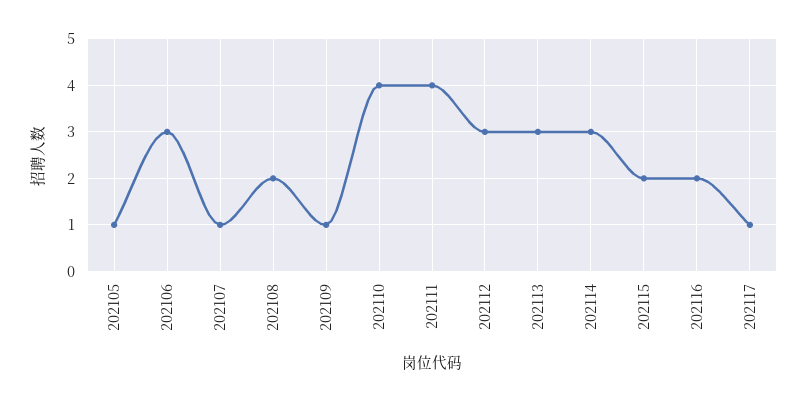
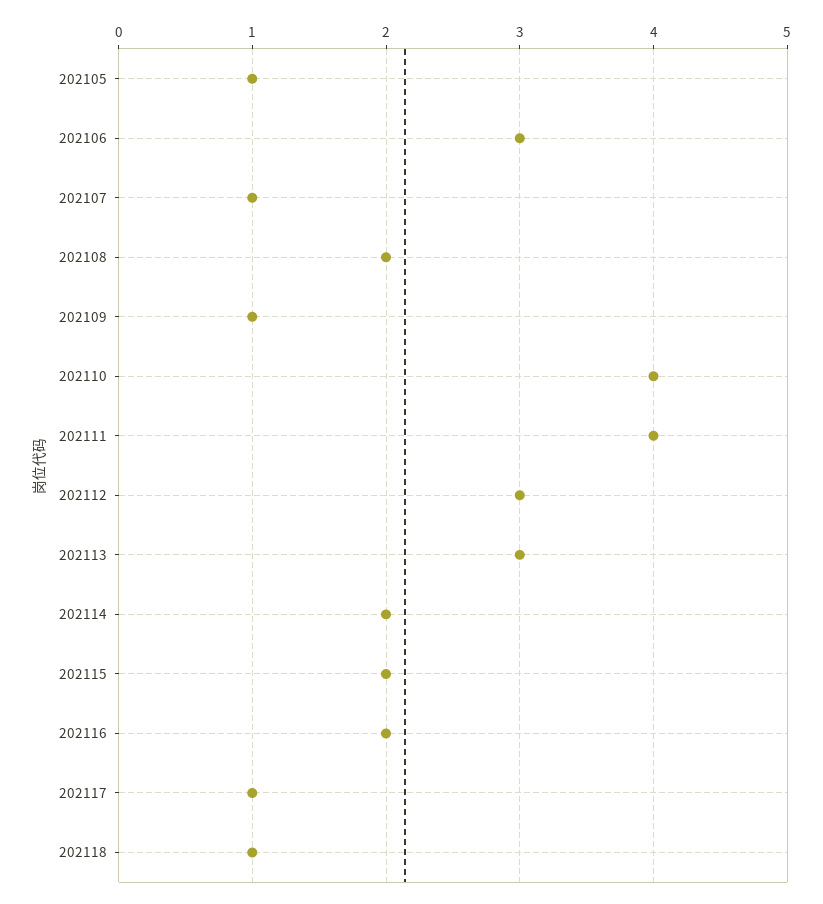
202114: 3 -> 2
202118: none -> 1

